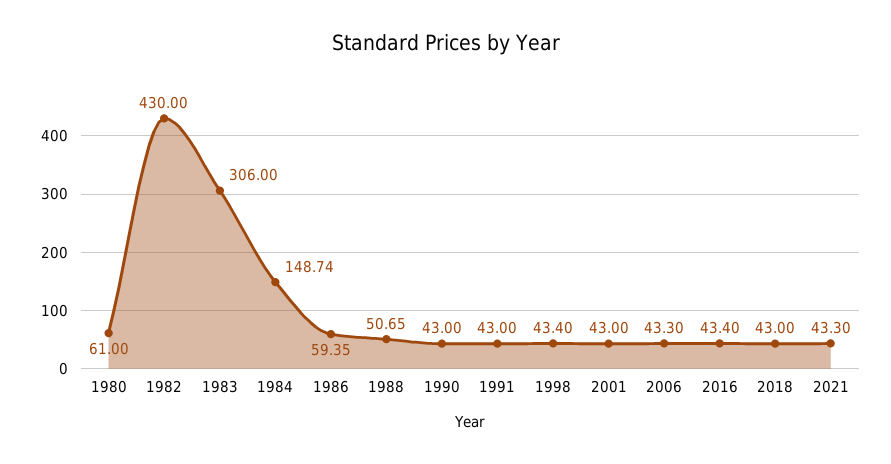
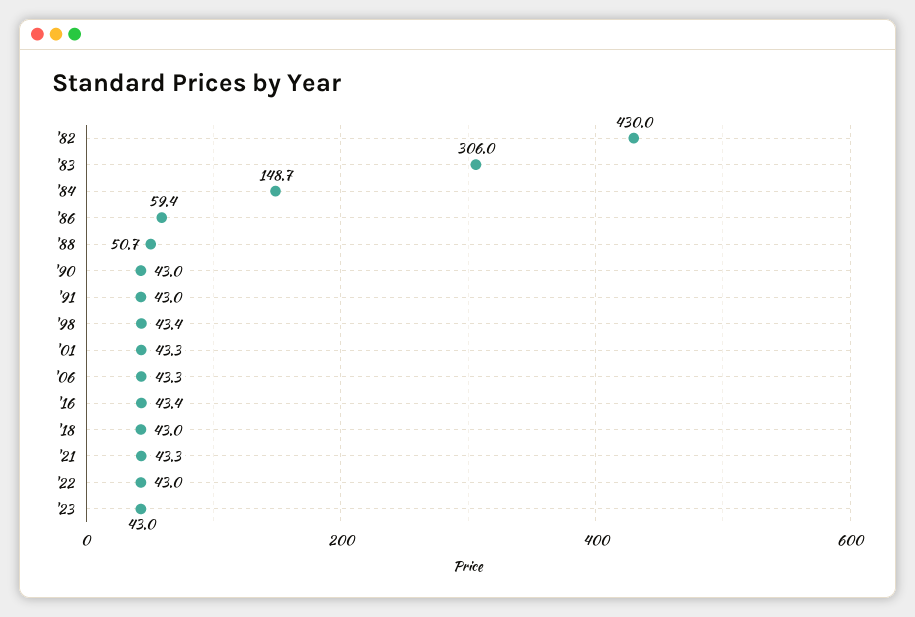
1980: 61 -> none
2001: 43 -> 43.3
'22: none -> 43
'23: none -> 43

